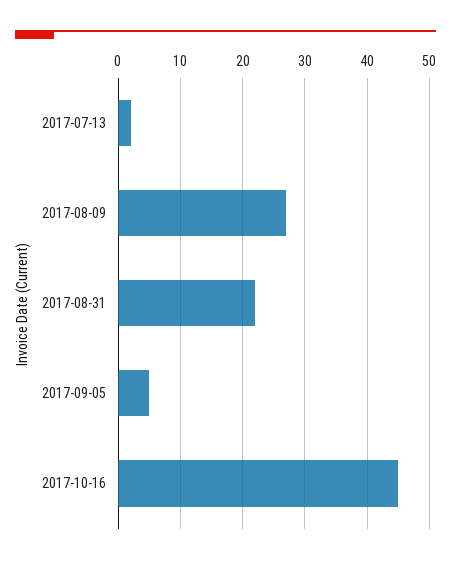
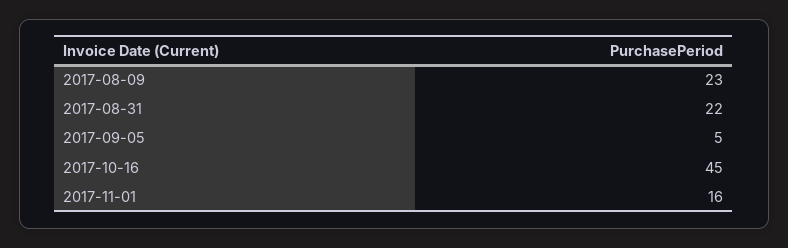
2017-07-13: 2 -> none
2017-08-09: 27 -> 23
2017-11-01: none -> 16

